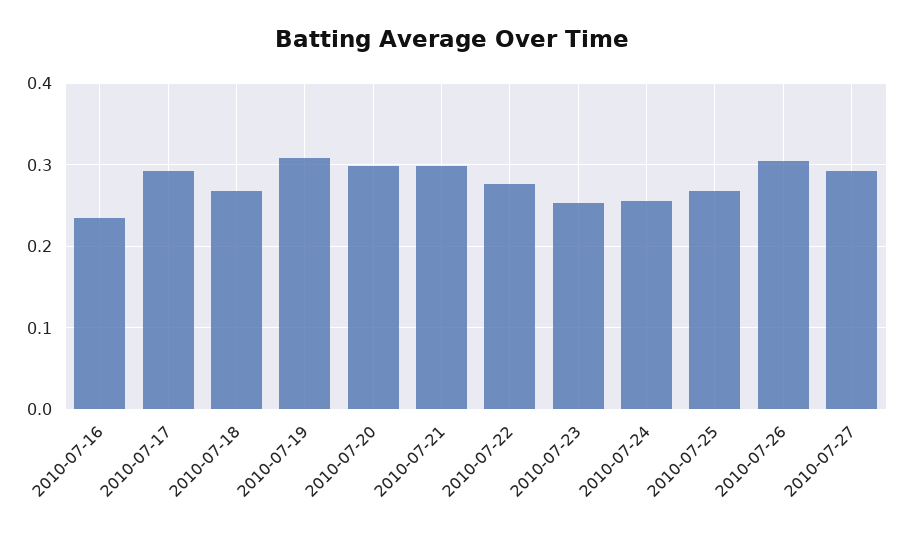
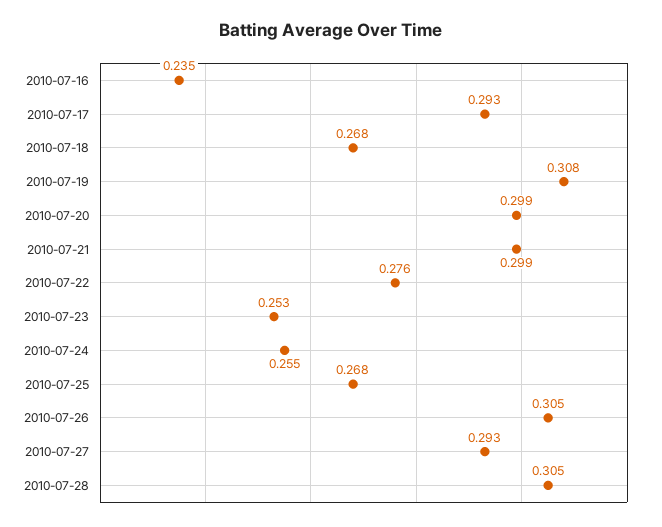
2010-07-28: none -> 0.305

